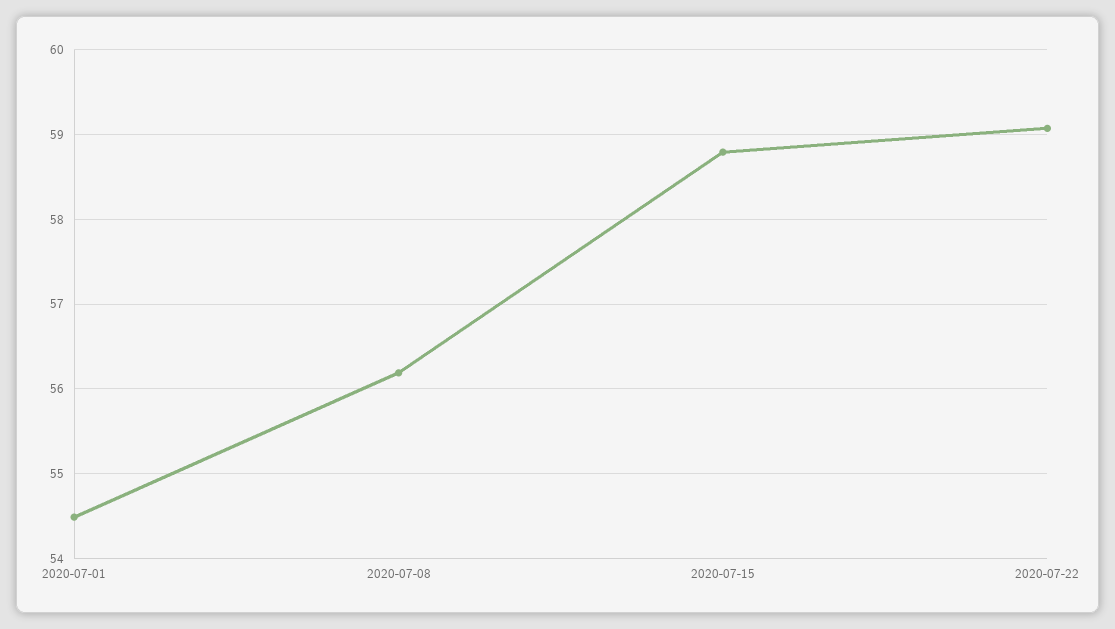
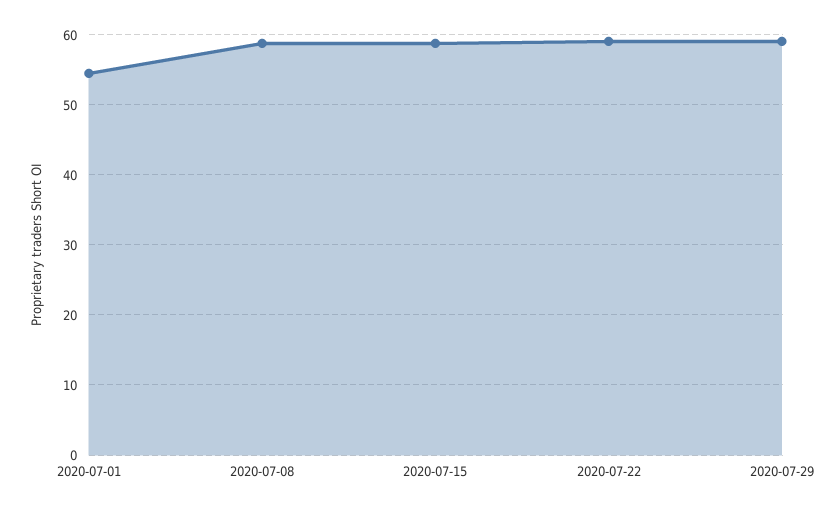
2020-07-08: 56.2 -> 59
2020-07-29: none -> 59

